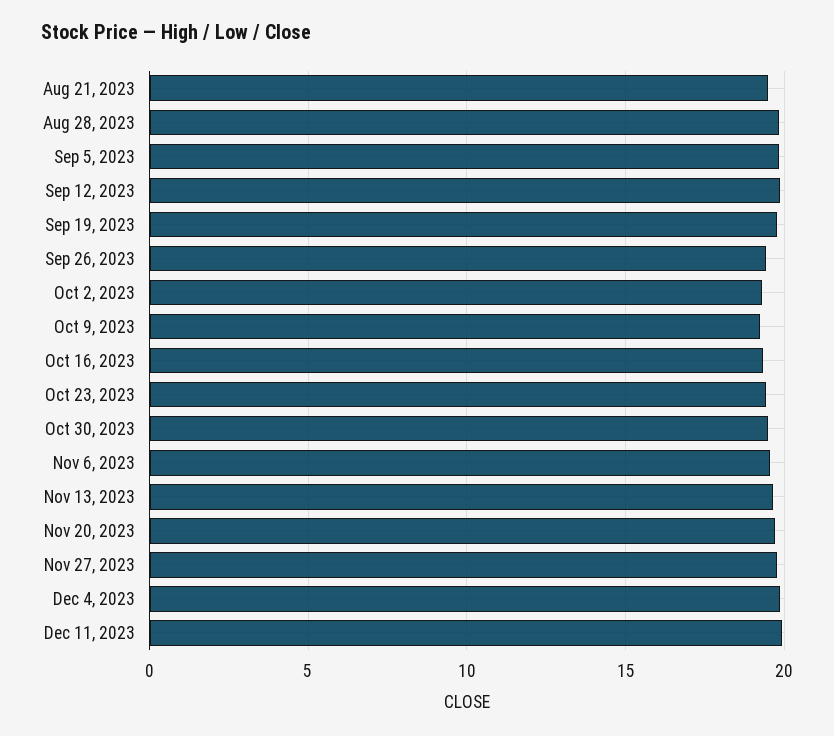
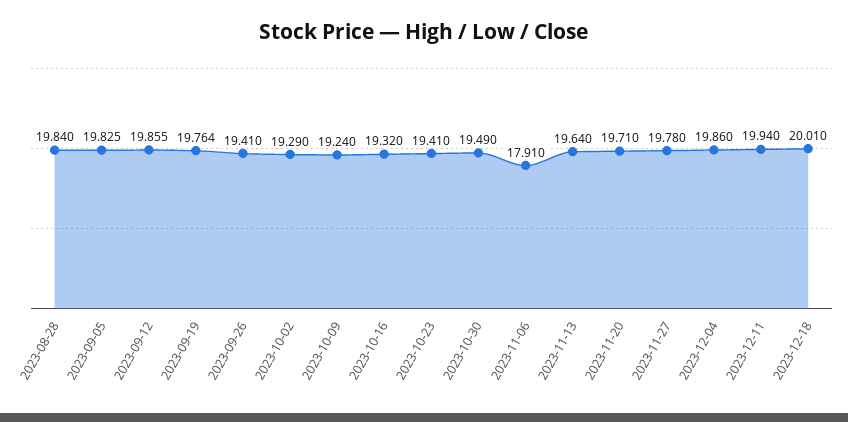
Aug 21, 2023: 19.5 -> none
Nov 6, 2023: 19.5 -> 17.91
2023-12-18: none -> 20.01

